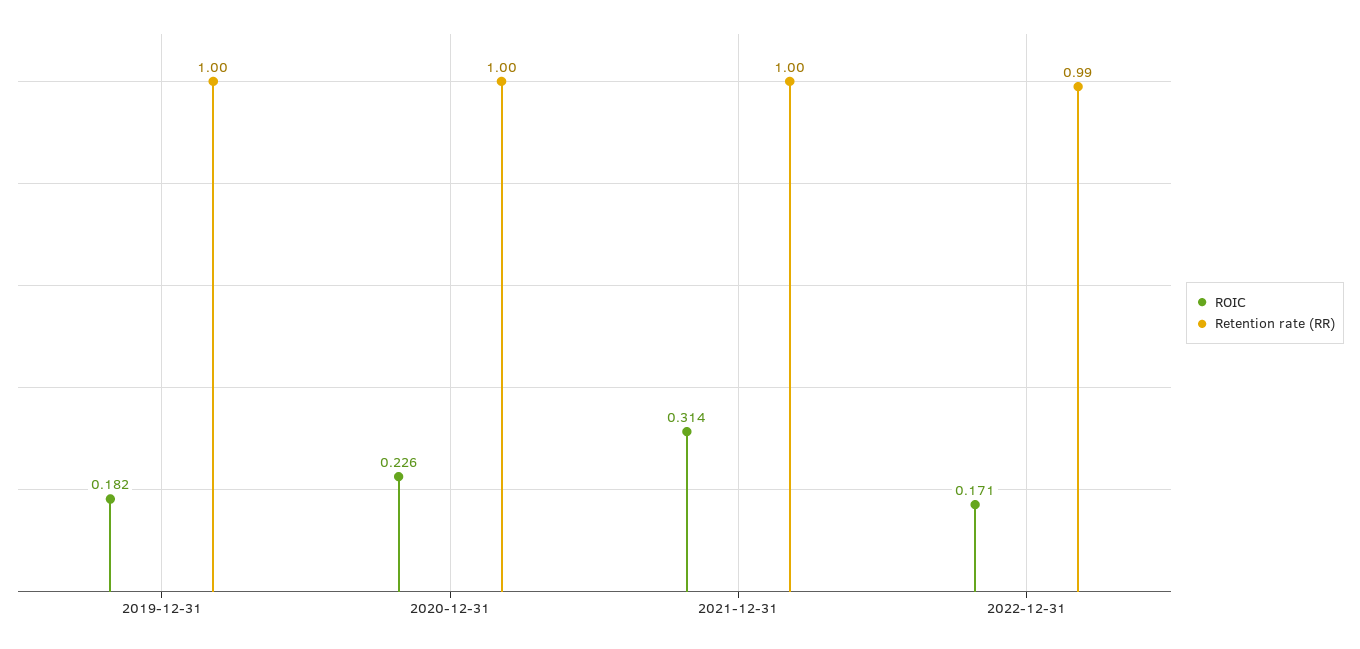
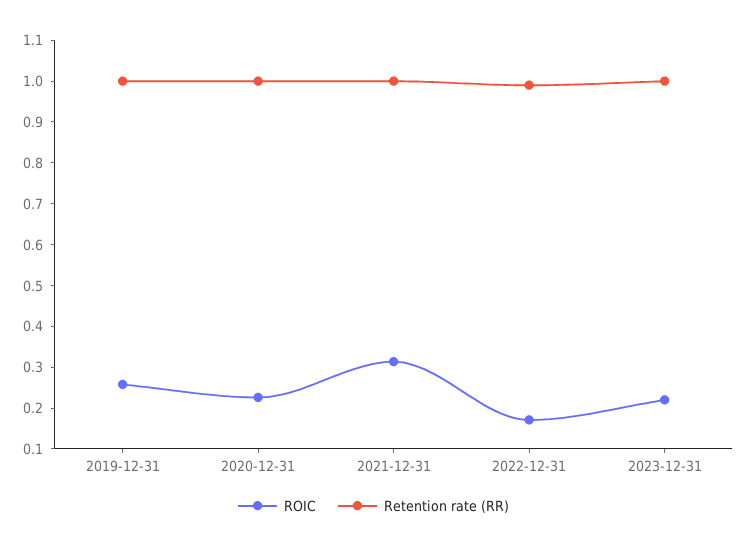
ROIC, 2019-12-31: 0.182 -> 0.26
ROIC, 2023-12-31: none -> 0.22
Retention rate (RR), 2023-12-31: none -> 1

